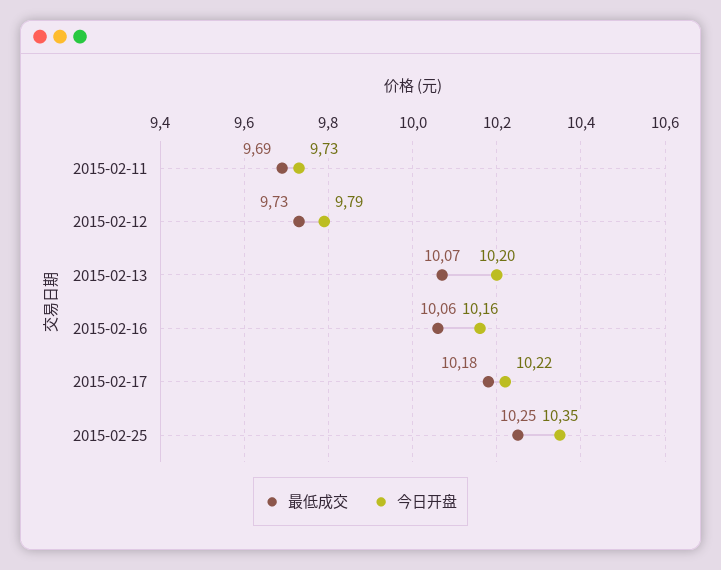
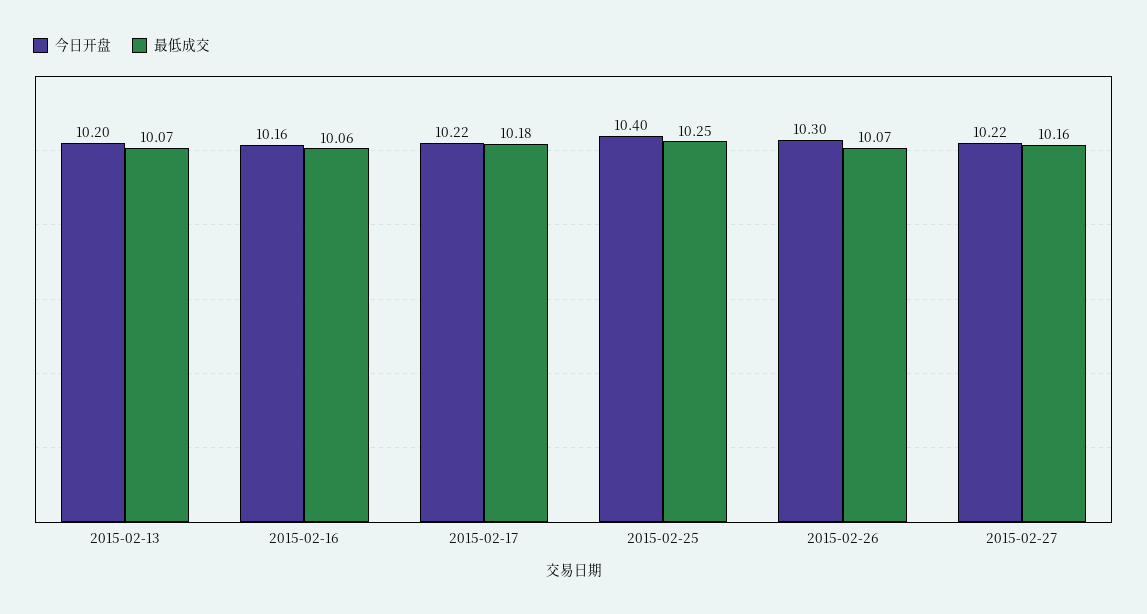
最低成交, 2015-02-11: 9.69 -> none
今日开盘, 2015-02-11: 9.73 -> none
最低成交, 2015-02-12: 9.73 -> none
今日开盘, 2015-02-12: 9.79 -> none
今日开盘, 2015-02-25: 10.35 -> 10.4
今日开盘, 2015-02-26: none -> 10.3
最低成交, 2015-02-26: none -> 10.07
今日开盘, 2015-02-27: none -> 10.22
最低成交, 2015-02-27: none -> 10.16

